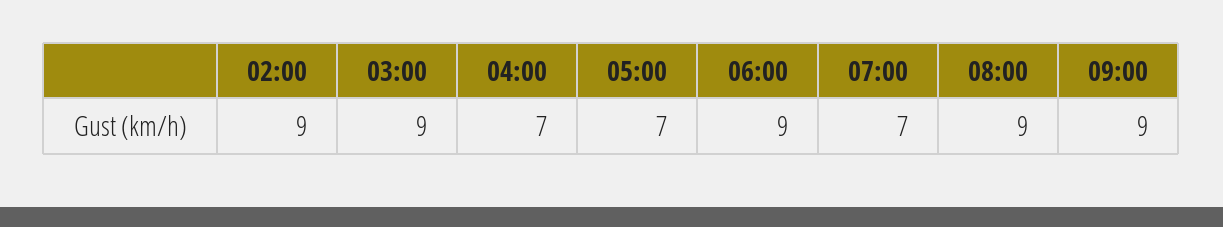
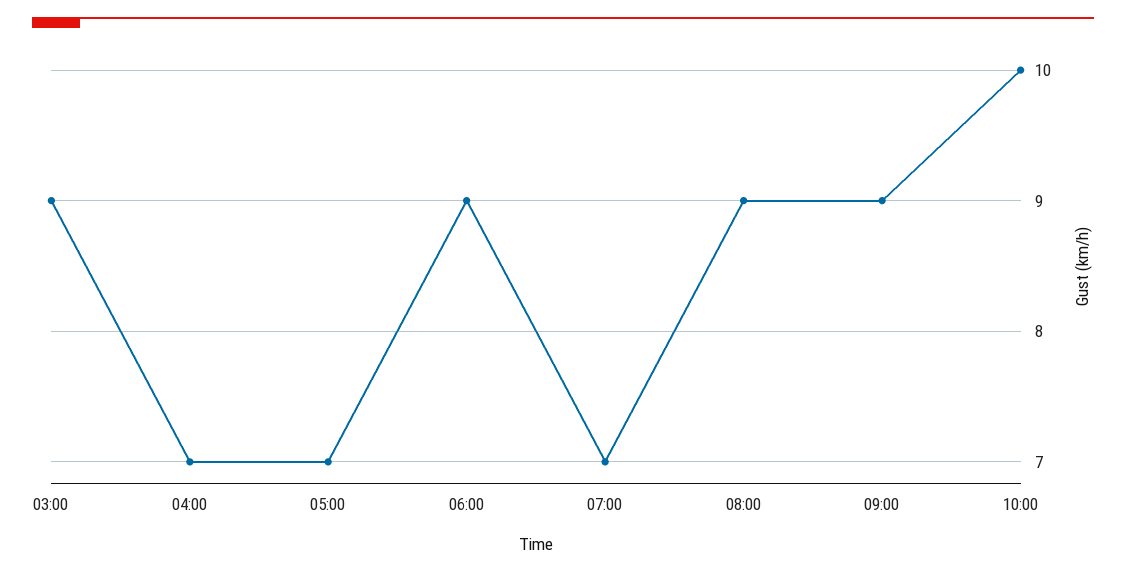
02:00: 9 -> none
10:00: none -> 10

